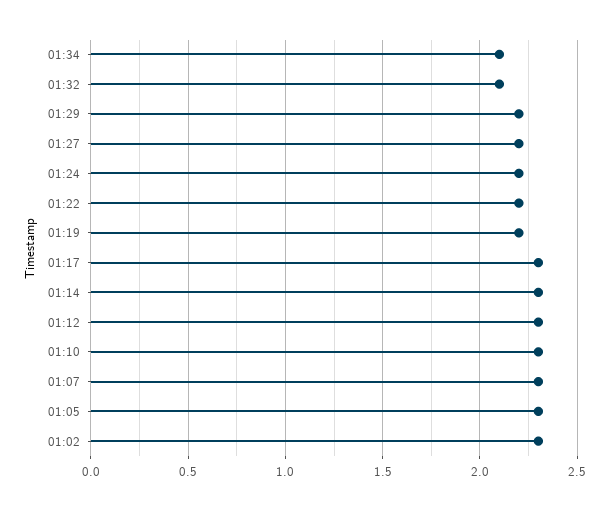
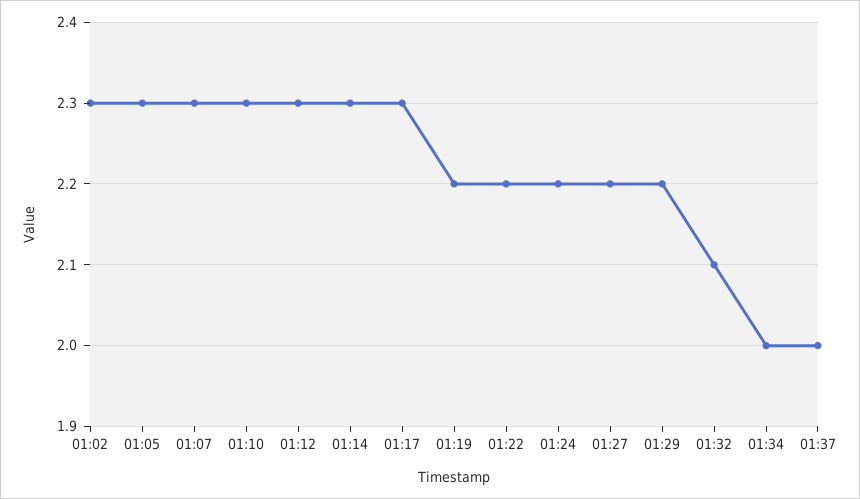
01:34: 2.1 -> 2
01:37: none -> 2

